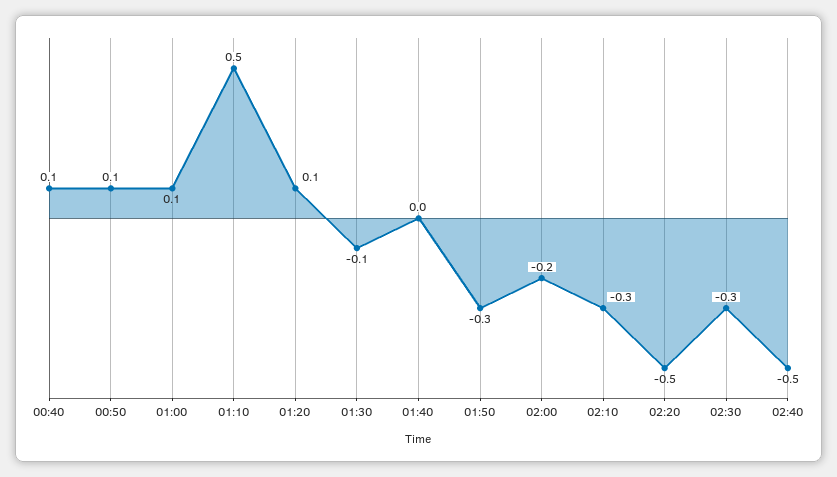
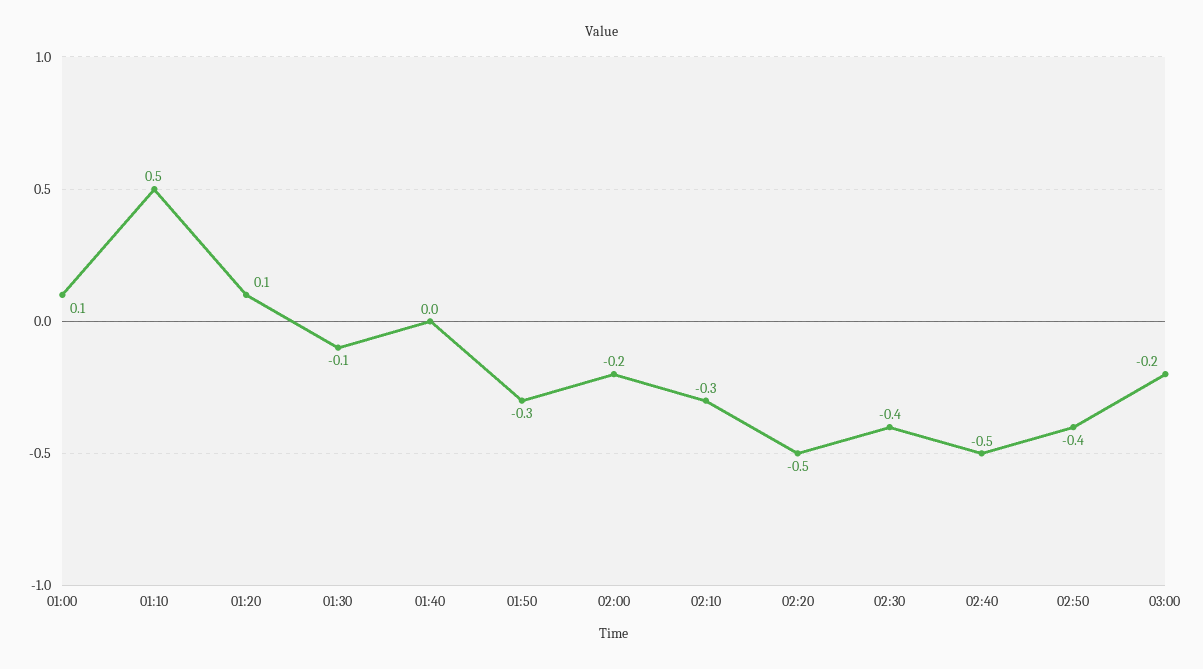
00:40: 0.1 -> none
00:50: 0.1 -> none
02:30: -0.3 -> -0.4
02:50: none -> -0.4
03:00: none -> -0.2

